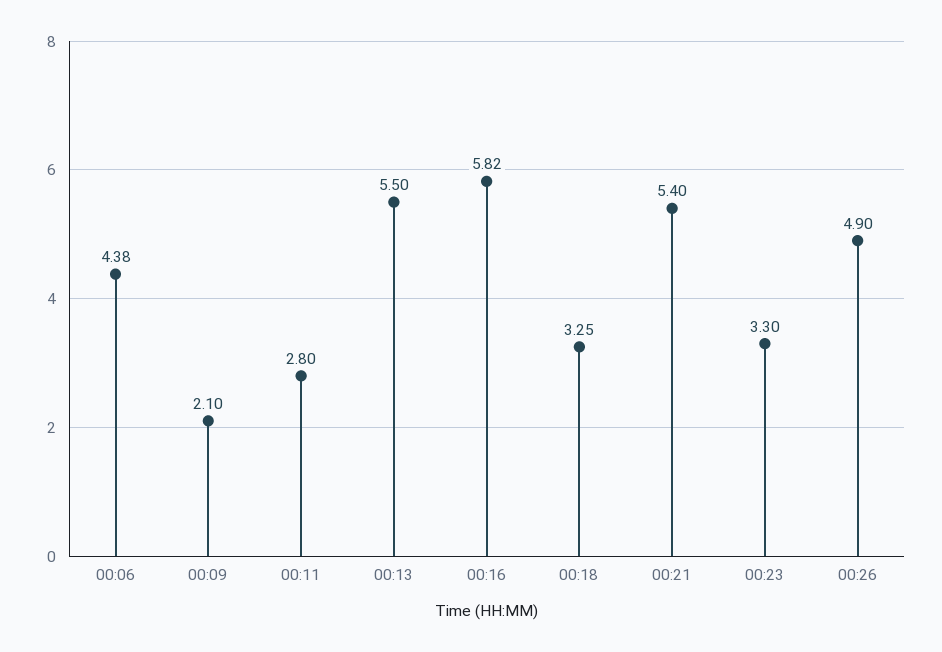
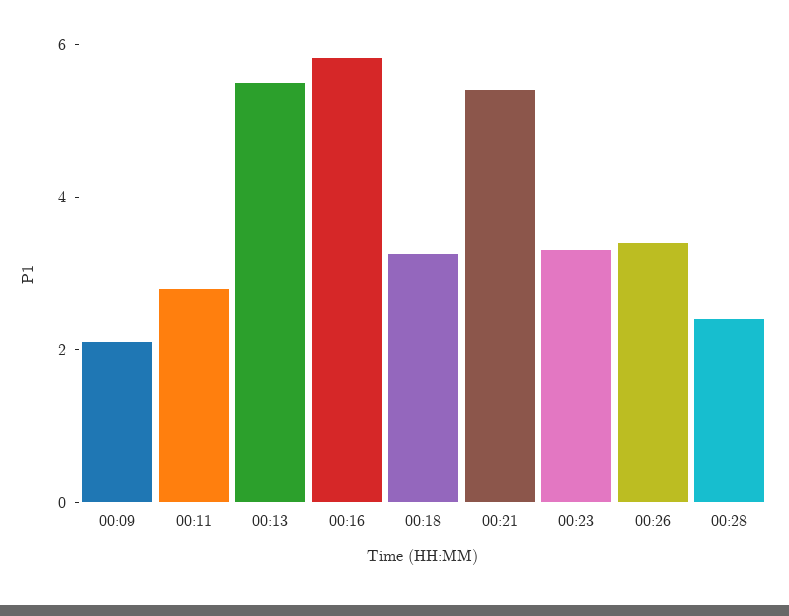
00:06: 4.38 -> none
00:26: 4.9 -> 3.5
00:28: none -> 2.5

